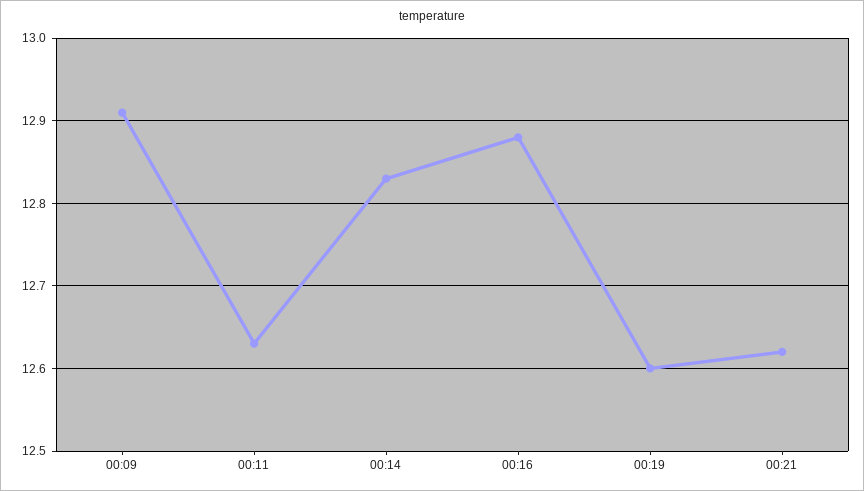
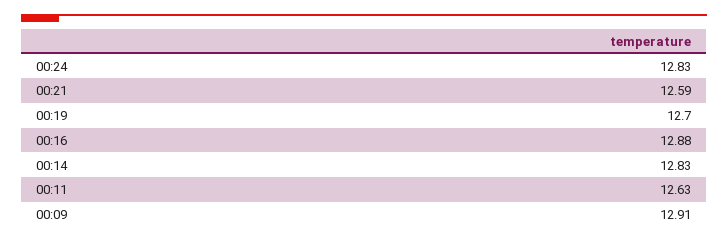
00:19: 12.6 -> 12.7
00:21: 12.62 -> 12.59
00:24: none -> 12.83

